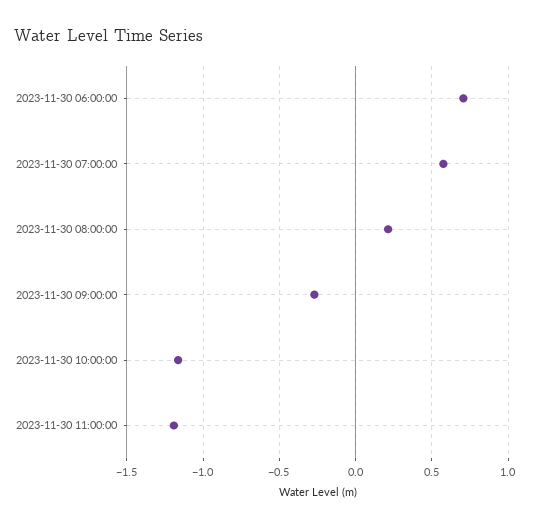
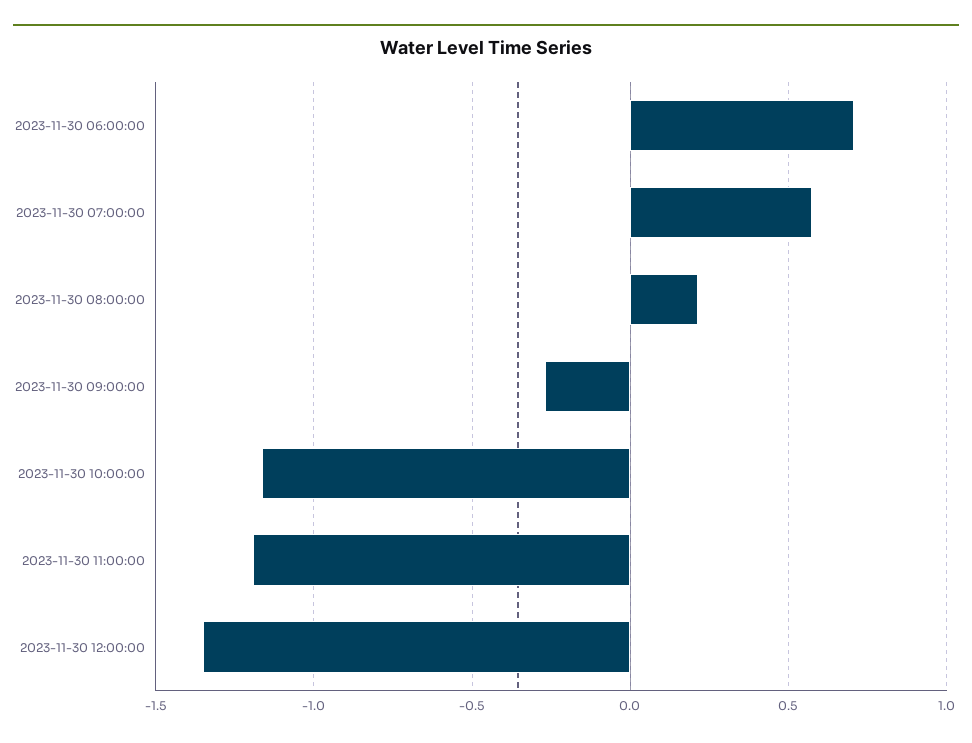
2023-11-30 12:00:00: none -> -1.35

